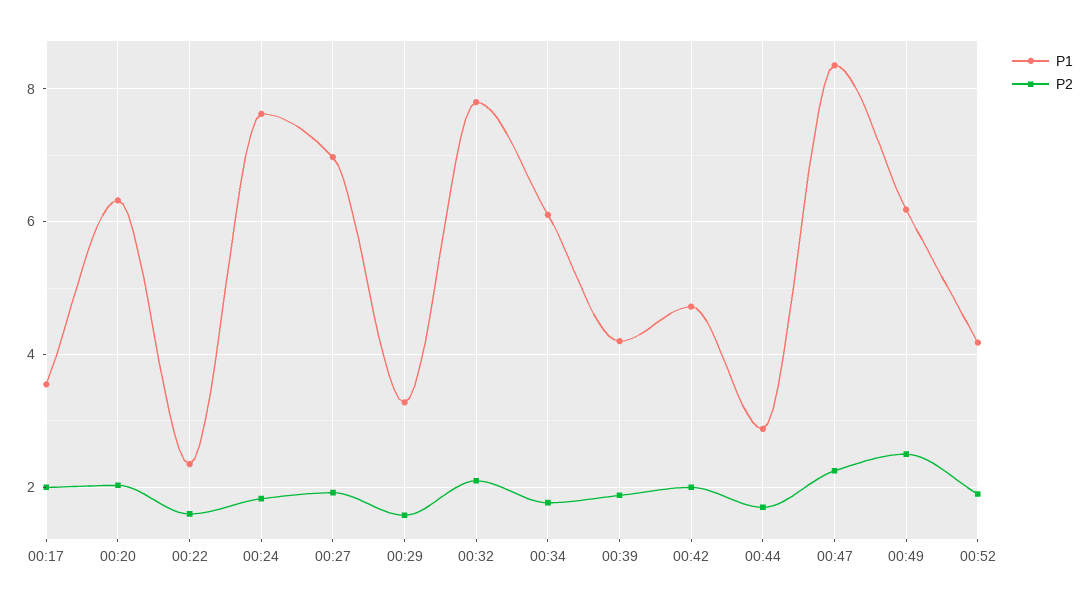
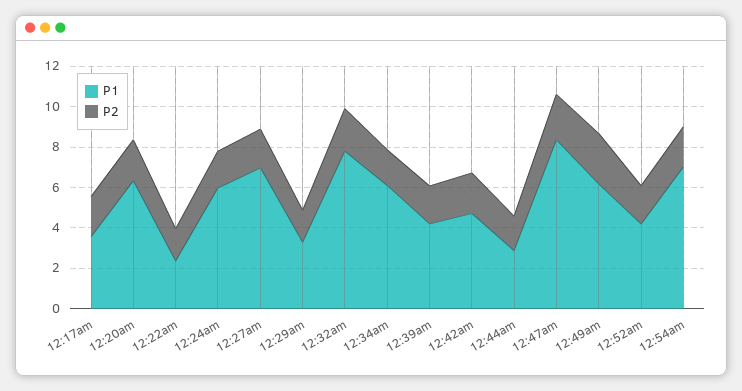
P1, 00:24: 7.6 -> 6
P1, 12:54am: none -> 7
P2, 12:54am: none -> 2

